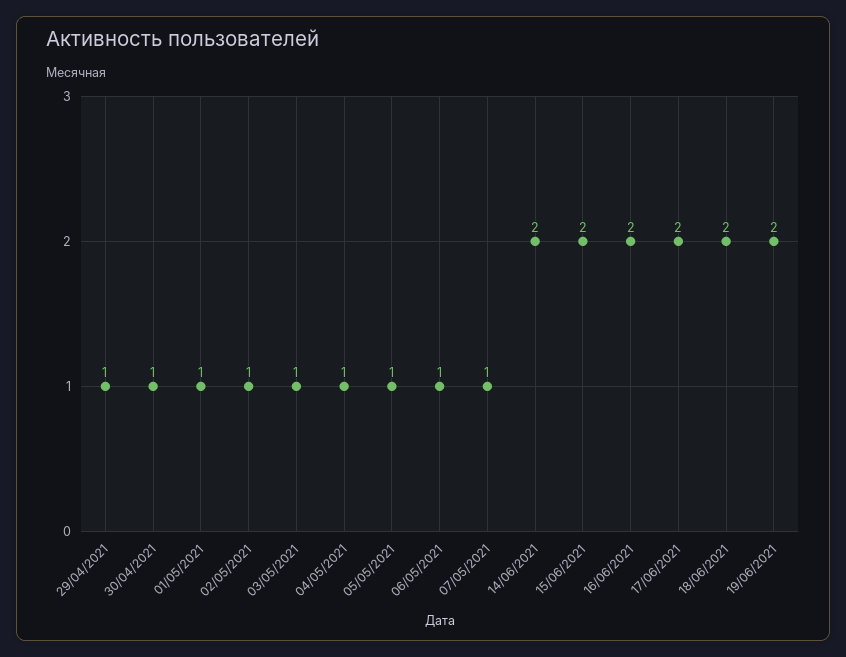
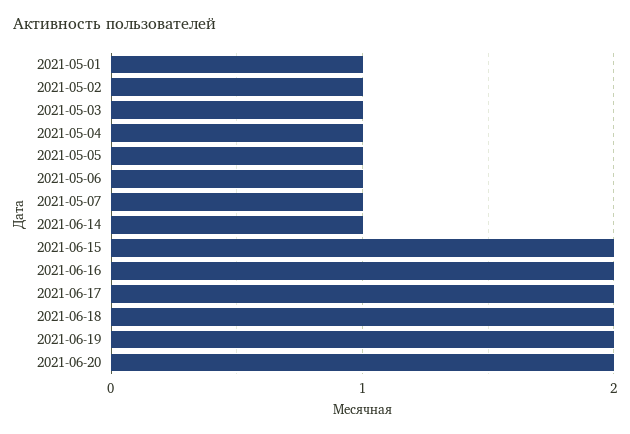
29/04/2021: 1 -> none
30/04/2021: 1 -> none
14/06/2021: 2 -> 1
2021-06-20: none -> 2

